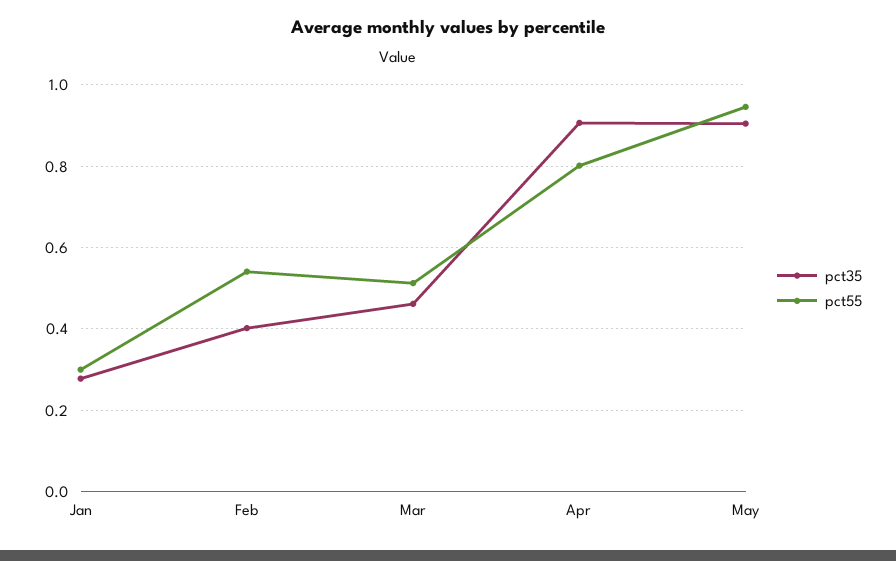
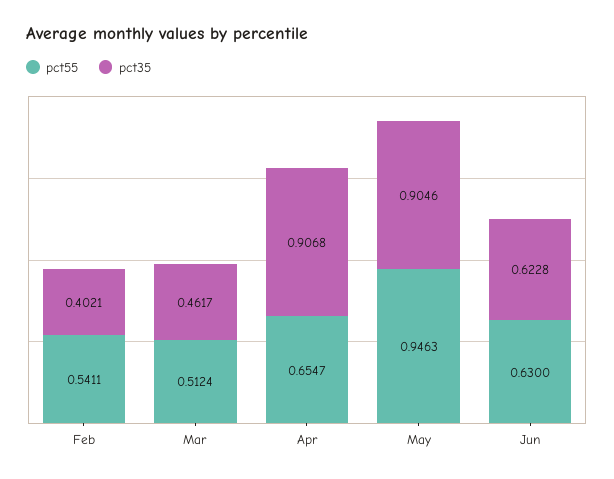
pct35, Jan: 0.28 -> none
pct55, Jan: 0.3 -> none
pct55, Apr: 0.8 -> 0.6547
pct55, Jun: none -> 0.63
pct35, Jun: none -> 0.6228

